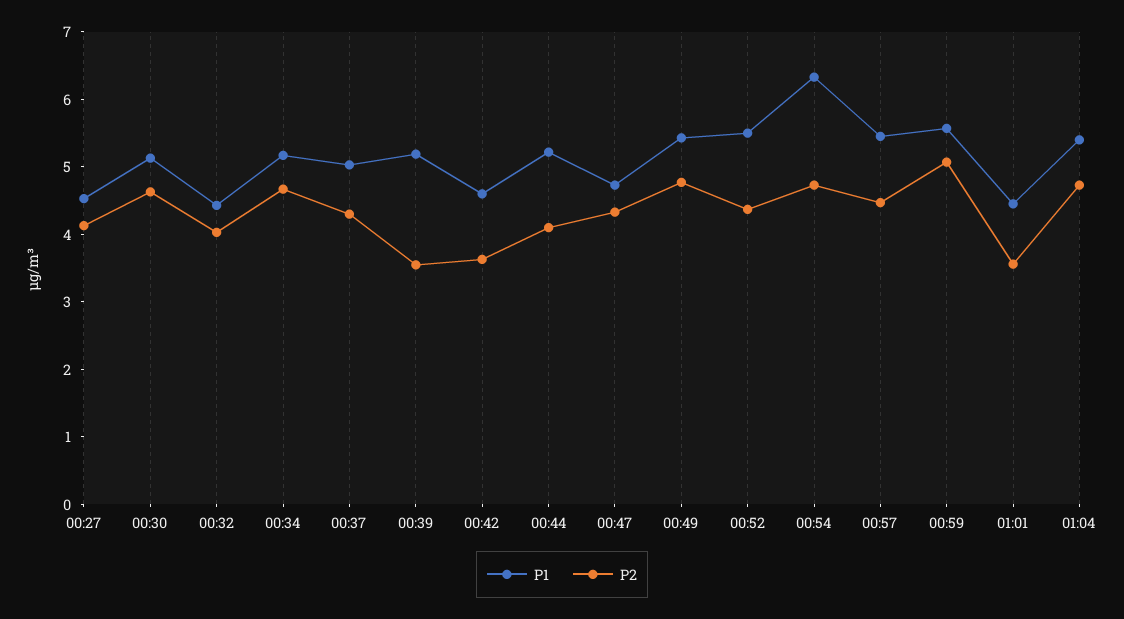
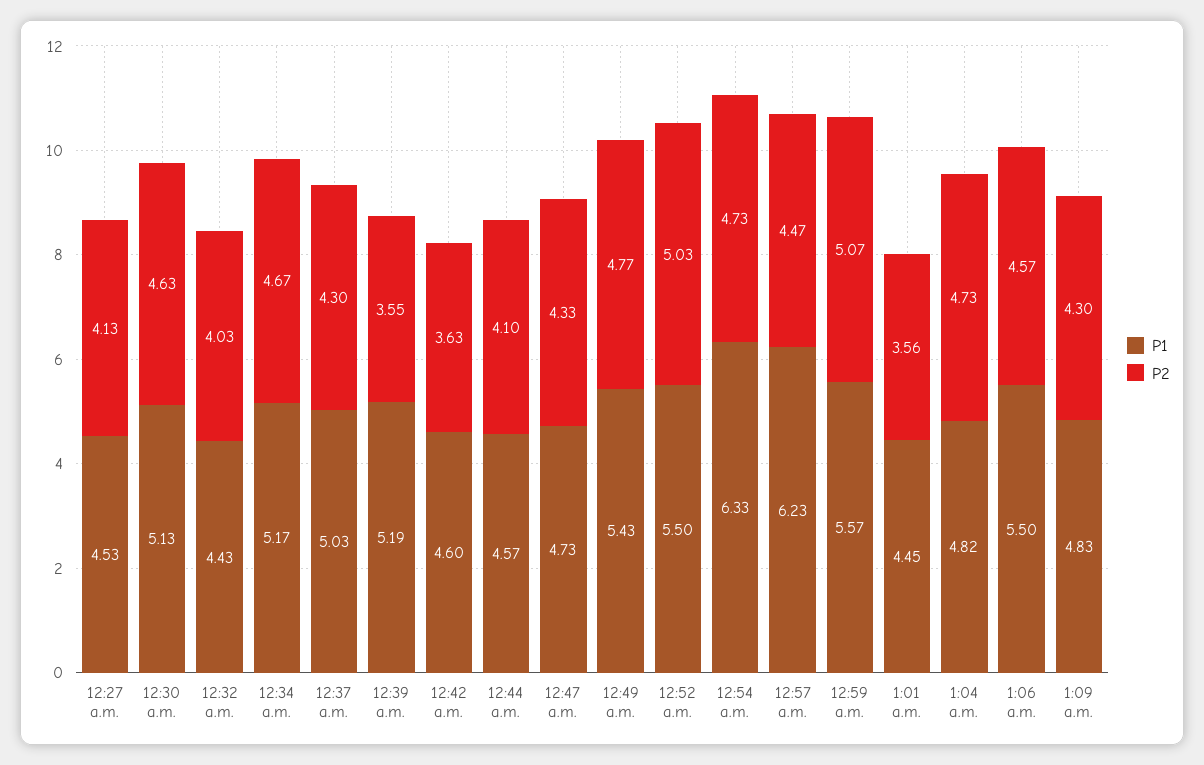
P1, 00:44: 5.2 -> 4.57
P2, 00:52: 4.4 -> 5.03
P1, 00:57: 5.4 -> 6.23
P1, 01:04: 5.4 -> 4.82
P1, 1:06 a.m.: none -> 5.5
P2, 1:06 a.m.: none -> 4.57
P1, 1:09 a.m.: none -> 4.83
P2, 1:09 a.m.: none -> 4.3

